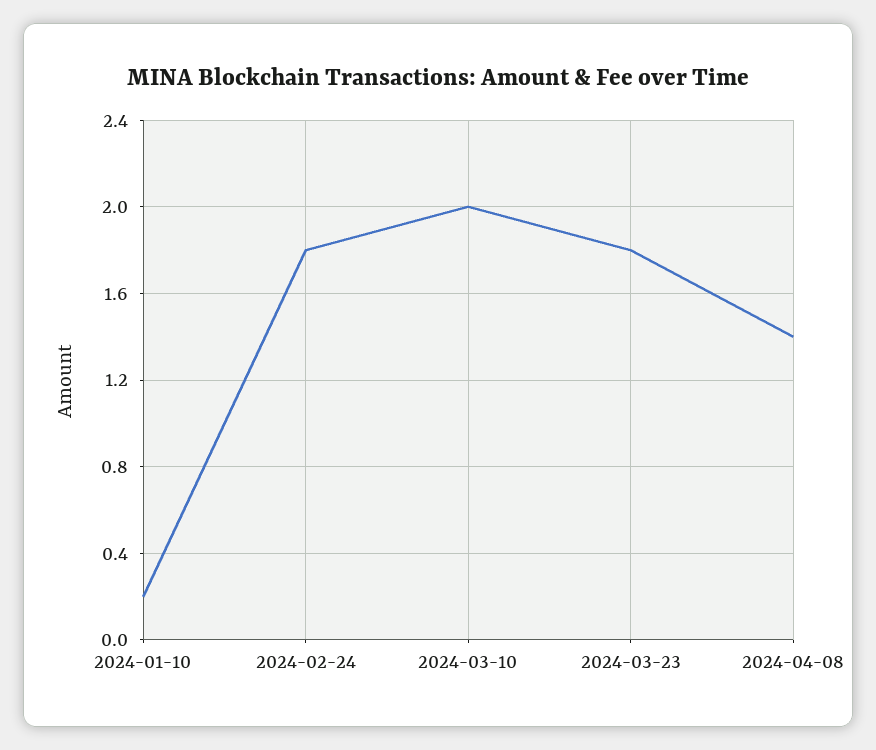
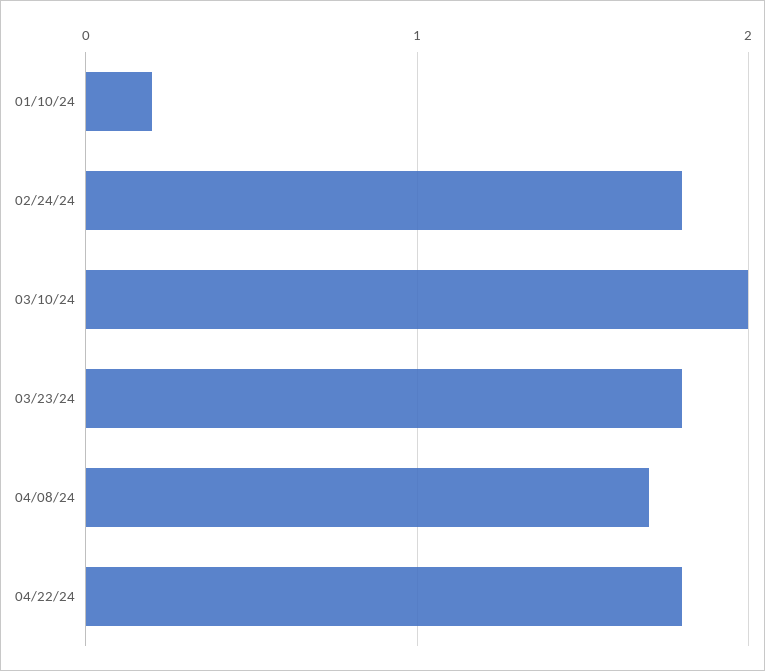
2024-04-08: 1.4 -> 1.7
04/22/24: none -> 1.8

